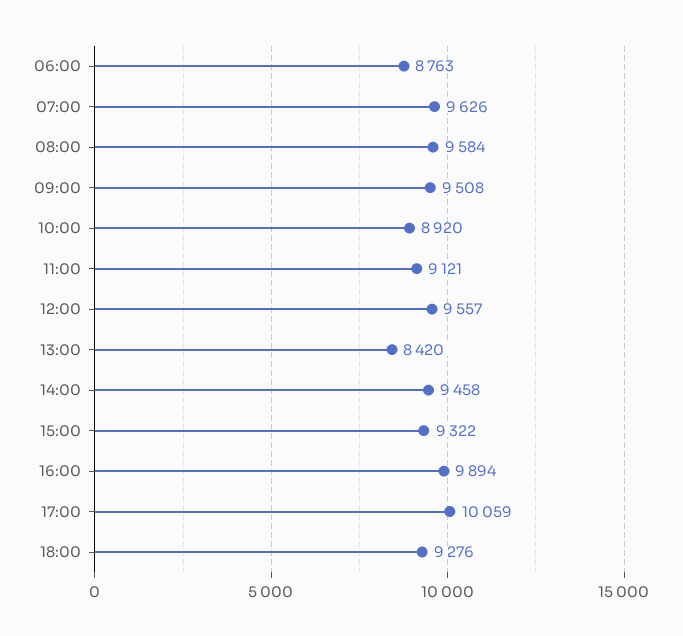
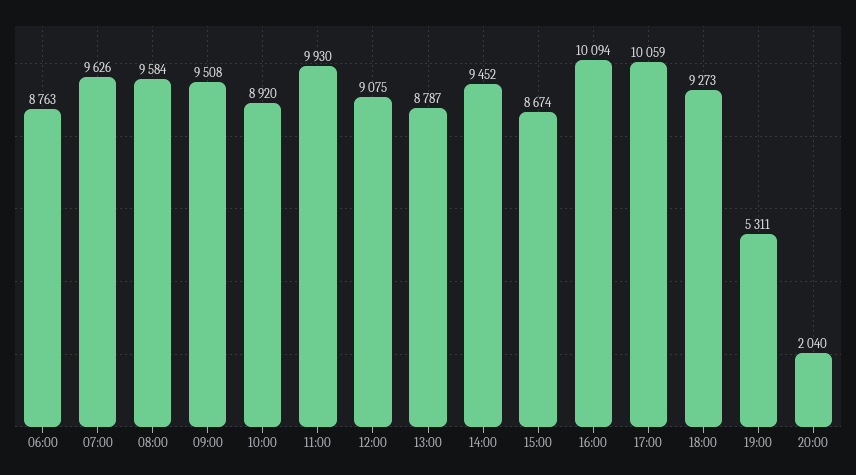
11:00: 9121 -> 9930
12:00: 9557 -> 9075
13:00: 8420 -> 8787
14:00: 9458 -> 9452
15:00: 9322 -> 8674
16:00: 9894 -> 10094
18:00: 9276 -> 9273
19:00: none -> 5311
20:00: none -> 2040

